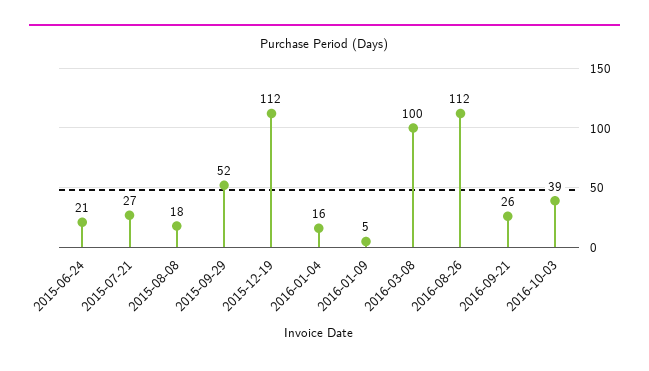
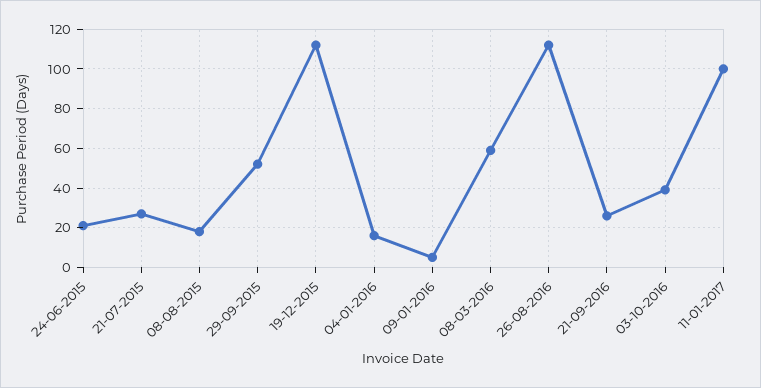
2016-03-08: 100 -> 60
11-01-2017: none -> 100

